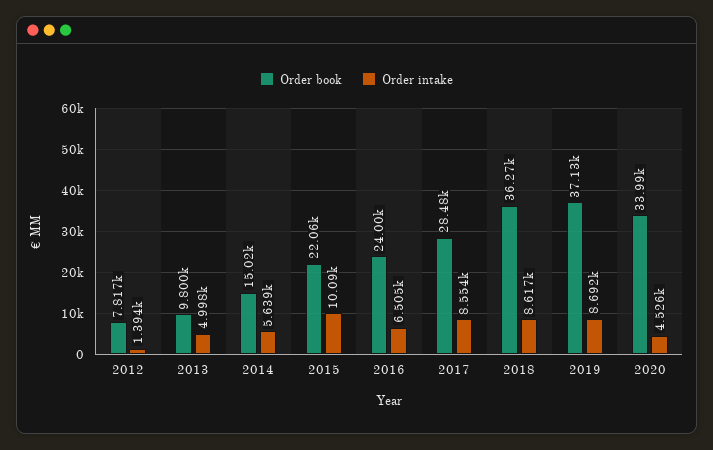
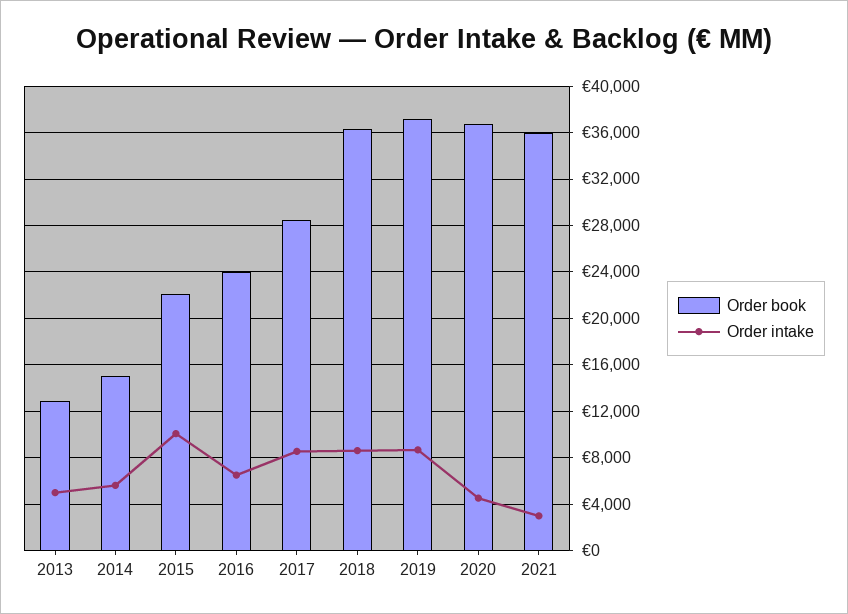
Order book, 2012: 7817 -> none
Order intake, 2012: 1394 -> none
Order book, 2013: 9800 -> 13000
Order book, 2020: 33990 -> 37000
Order book, 2021: none -> 36000
Order intake, 2021: none -> 3000

